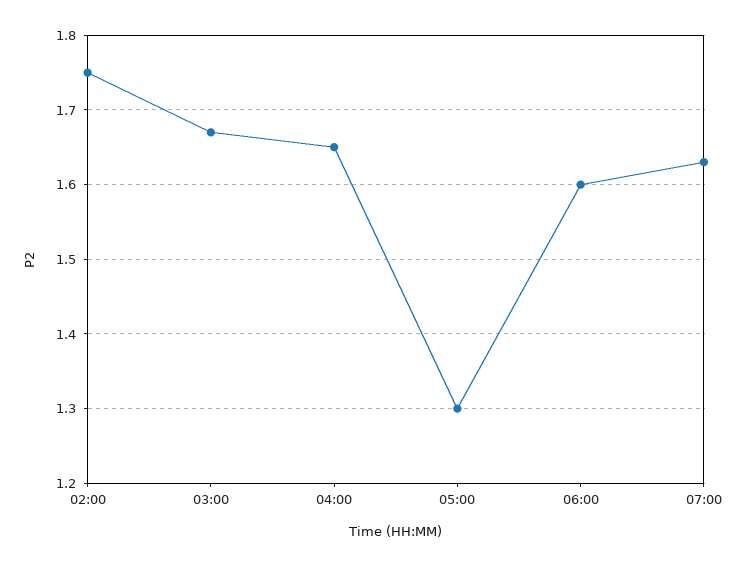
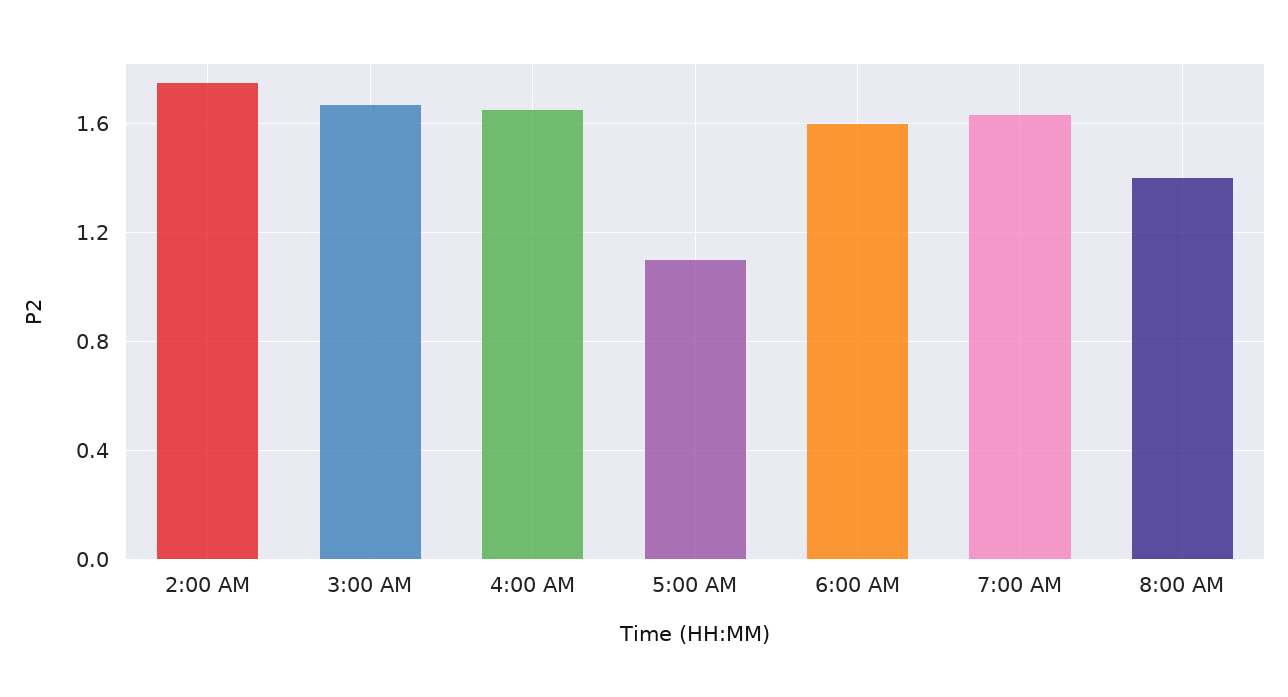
05:00: 1.3 -> 1.1
8:00 AM: none -> 1.4

